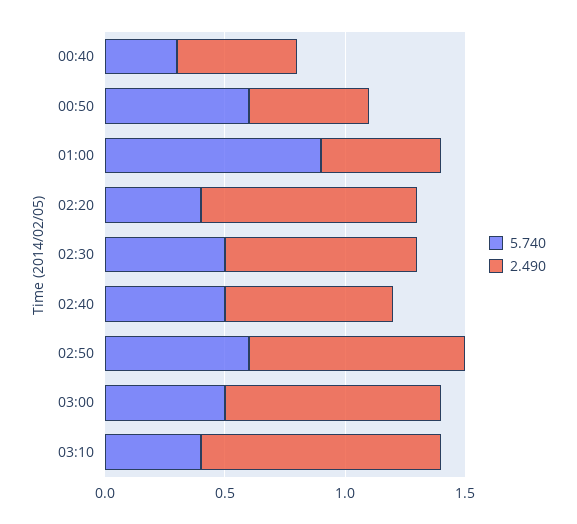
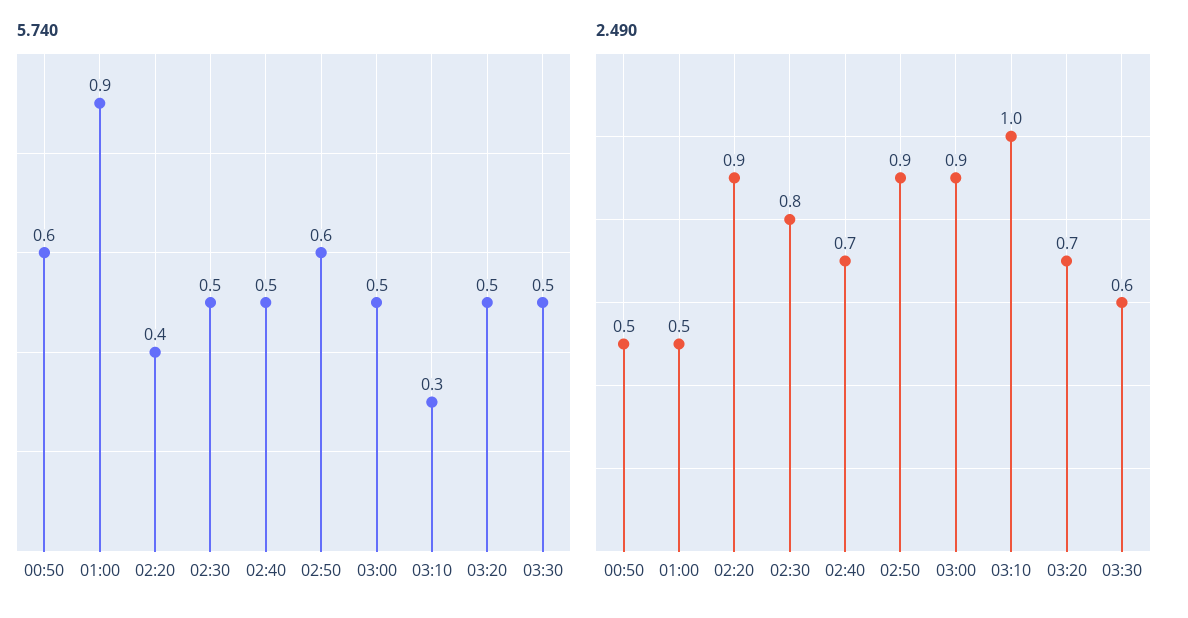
5.740, 00:40: 0.3 -> none
2.490, 00:40: 0.5 -> none
5.740, 03:10: 0.4 -> 0.3
5.740, 03:20: none -> 0.5
5.740, 03:30: none -> 0.5
2.490, 03:20: none -> 0.7
2.490, 03:30: none -> 0.6

